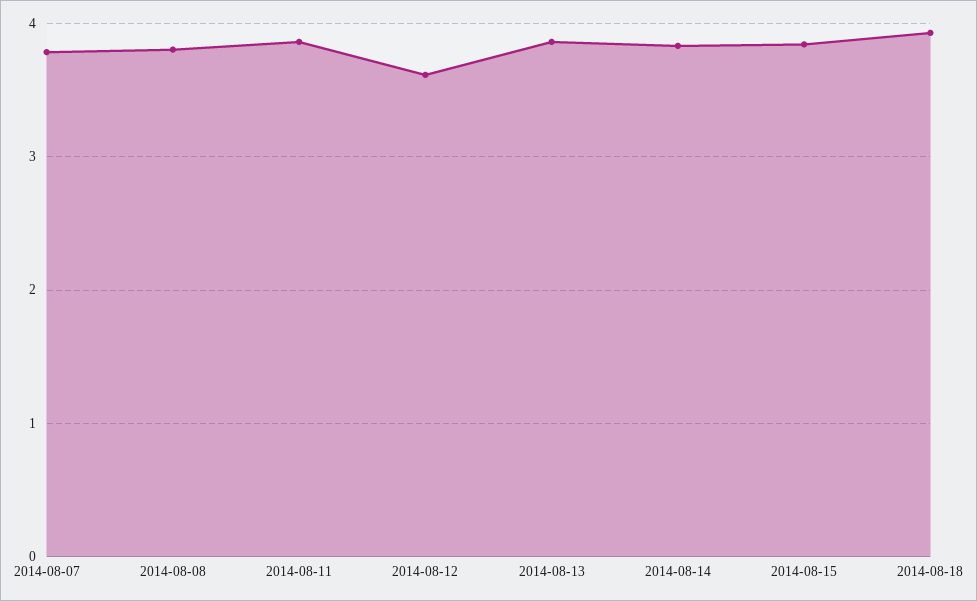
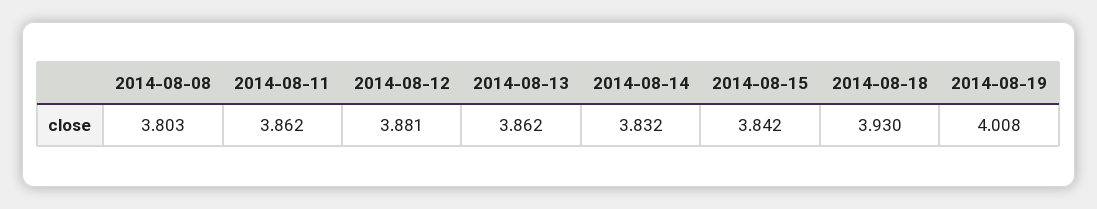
2014-08-07: 3.8 -> none
2014-08-12: 3.6 -> 3.881
2014-08-19: none -> 4.008

